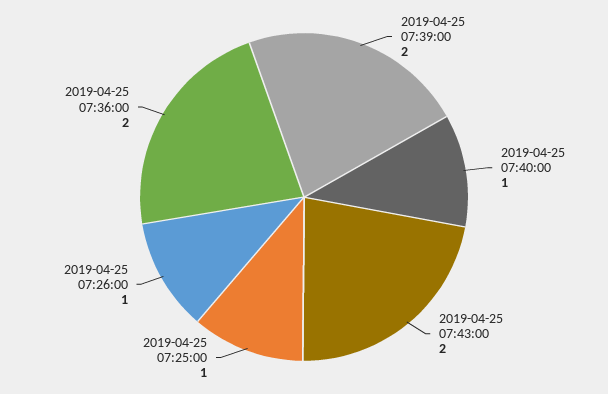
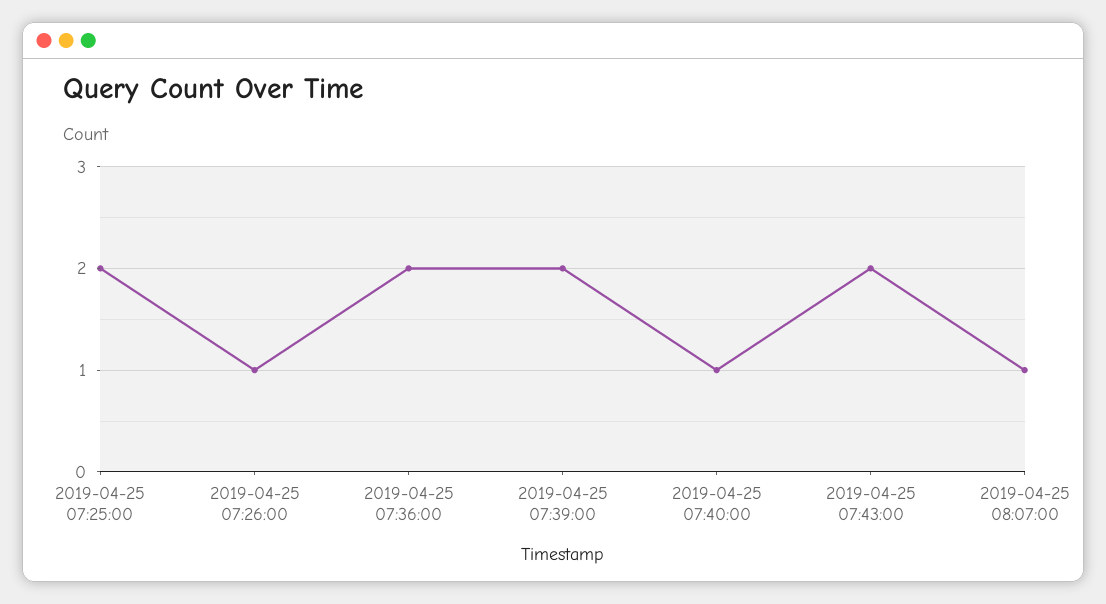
2019-04-25 07:25:00: 1 -> 2
2019-04-25 08:07:00: none -> 1

